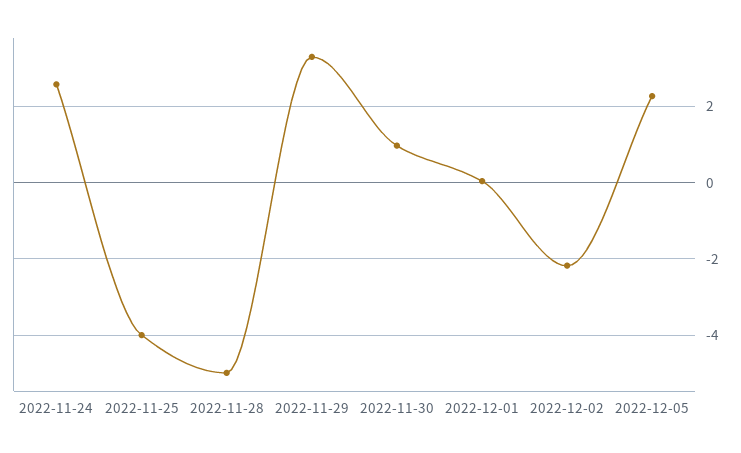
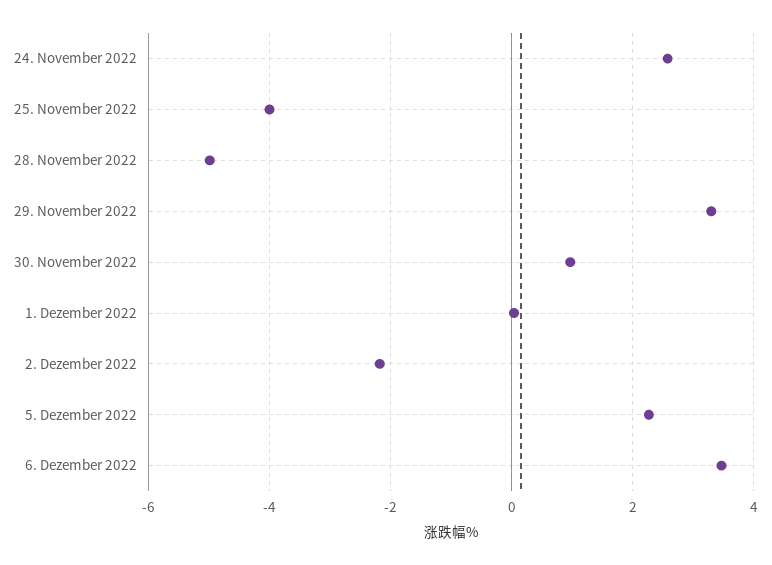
6. Dezember 2022: none -> 3.4

